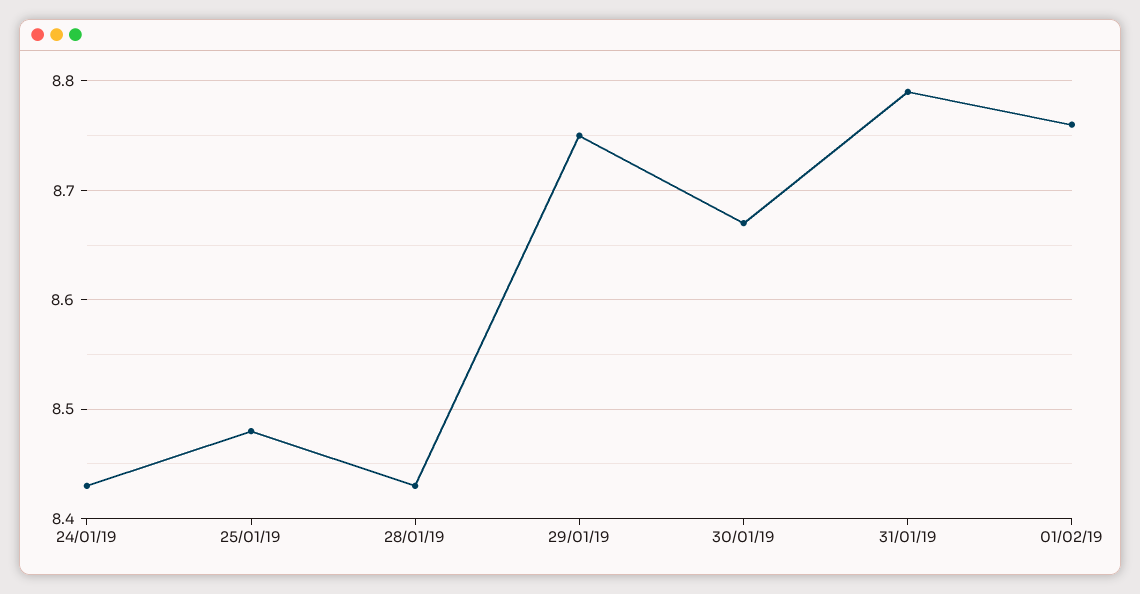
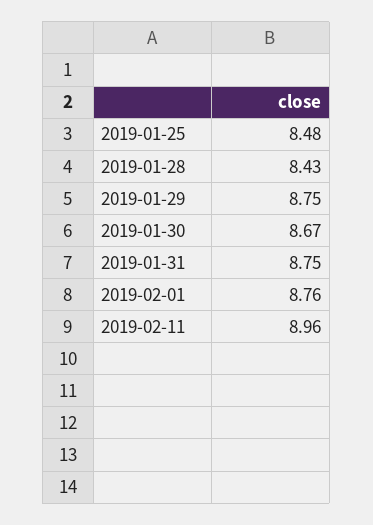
24/01/19: 8.43 -> none
31/01/19: 8.79 -> 8.75
2019-02-11: none -> 8.96

